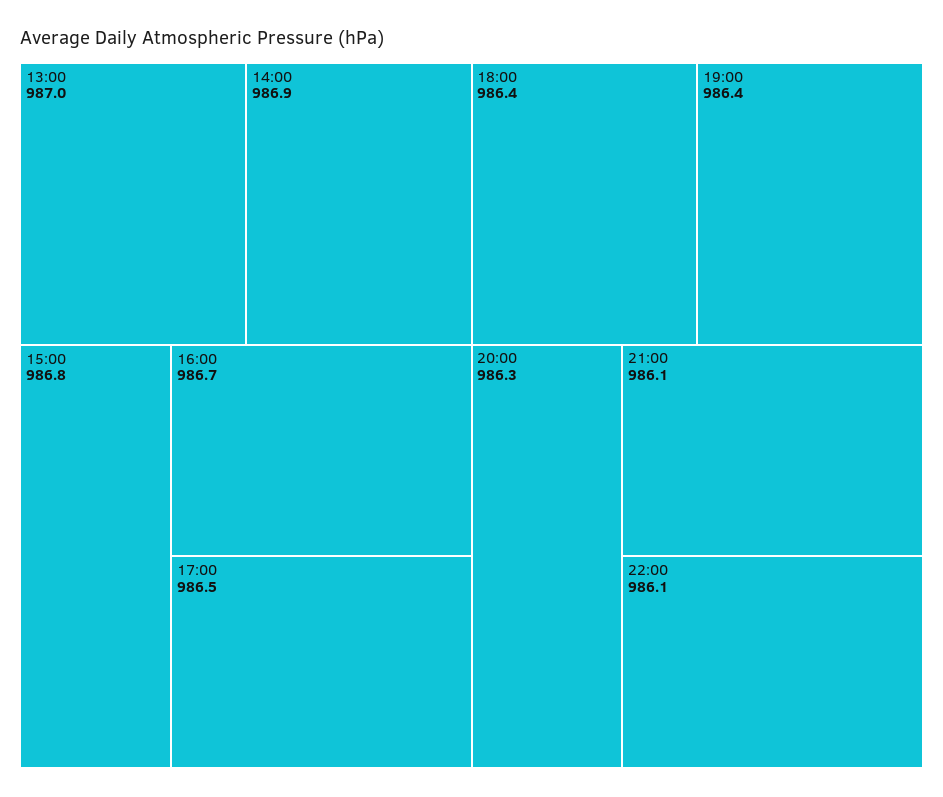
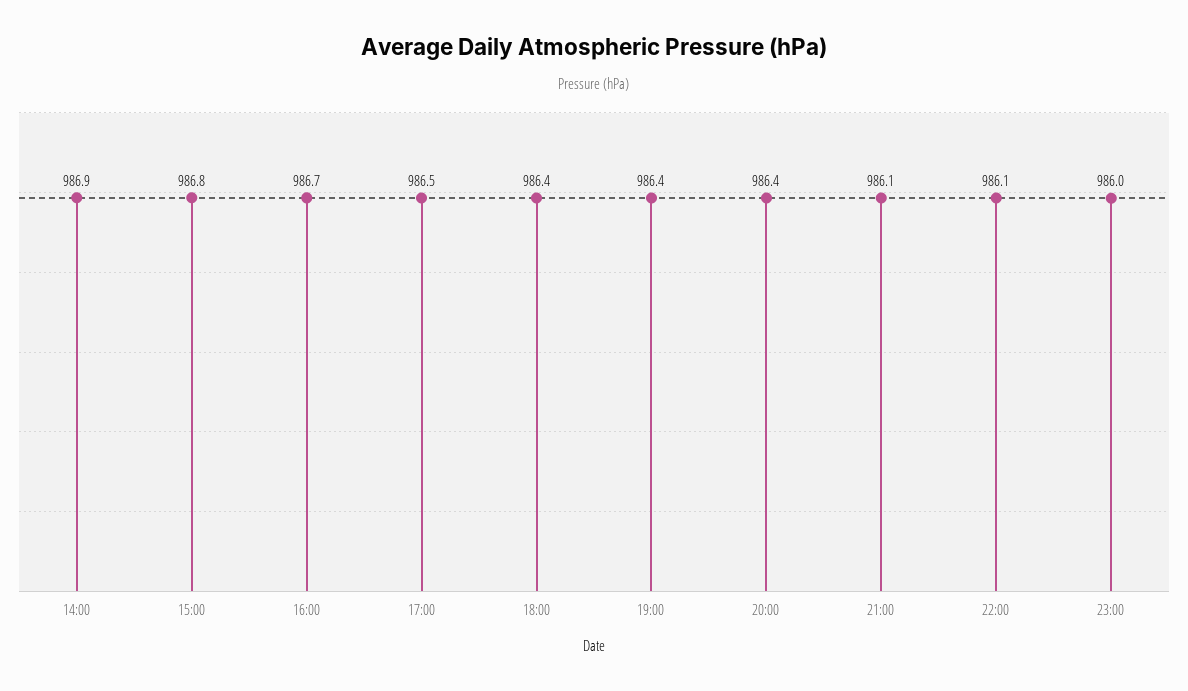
13:00: 987 -> none
20:00: 986.3 -> 986.4
23:00: none -> 986

